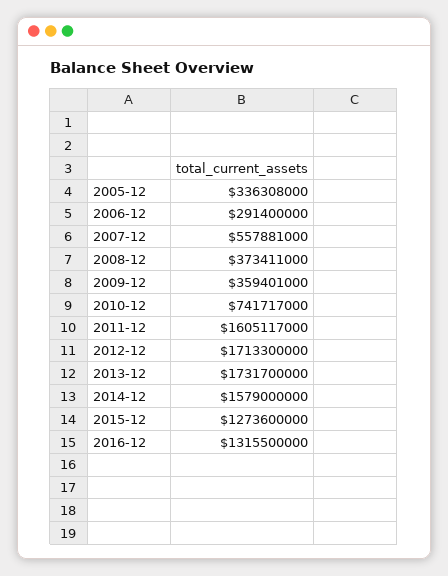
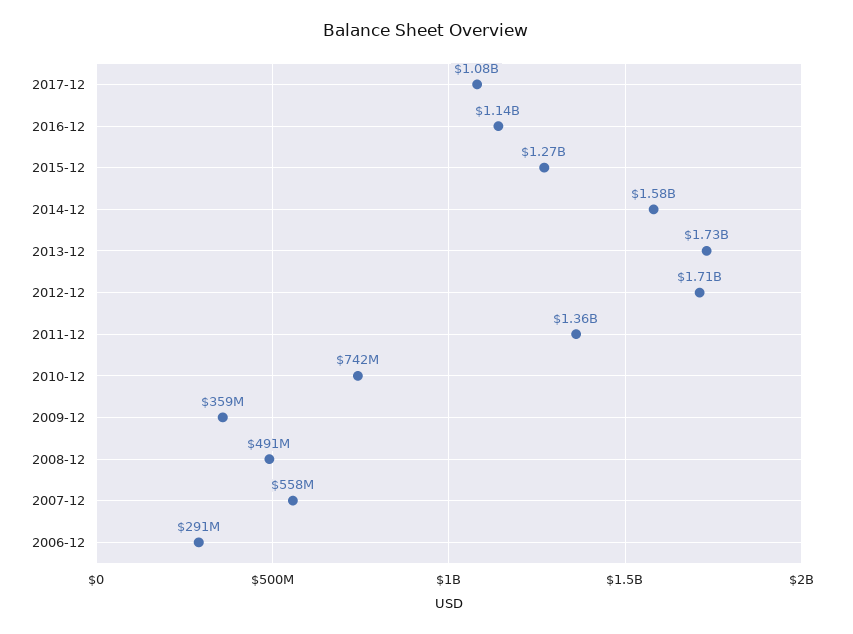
2005-12: 336308000 -> none
2008-12: 373411000 -> 491000000
2011-12: 1605117000 -> 1360000000
2016-12: 1315500000 -> 1140000000
2017-12: none -> 1080000000

